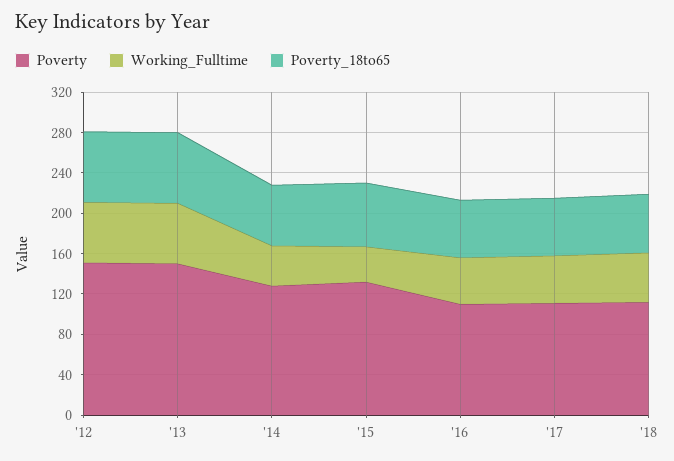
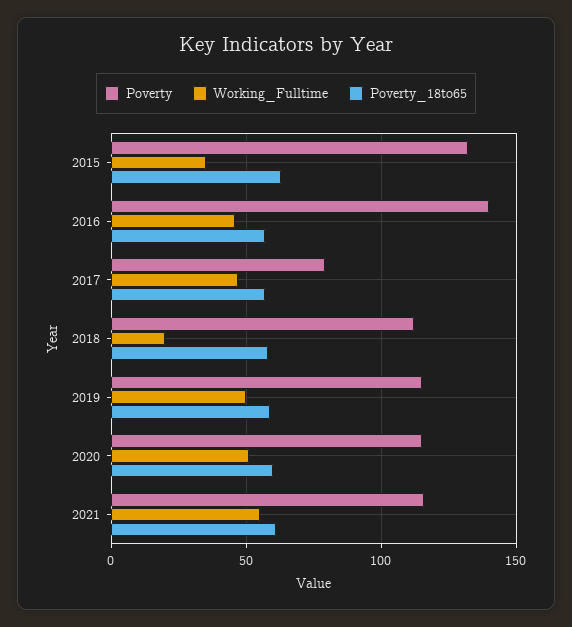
Poverty, '12: 150 -> none
Working_Fulltime, '12: 60 -> none
Poverty_18to65, '12: 70 -> none
Poverty, '13: 150 -> none
Working_Fulltime, '13: 60 -> none
Poverty_18to65, '13: 70 -> none
Poverty, '14: 130 -> none
Working_Fulltime, '14: 40 -> none
Poverty_18to65, '14: 60 -> none
Poverty, '16: 110 -> 140
Poverty, '17: 110 -> 80
Working_Fulltime, '18: 50 -> 20
Poverty, 2019: none -> 115
Working_Fulltime, 2019: none -> 50
Poverty_18to65, 2019: none -> 60
Poverty, 2020: none -> 115
Working_Fulltime, 2020: none -> 50
Poverty_18to65, 2020: none -> 60
Poverty, 2021: none -> 115
Working_Fulltime, 2021: none -> 55
Poverty_18to65, 2021: none -> 60

